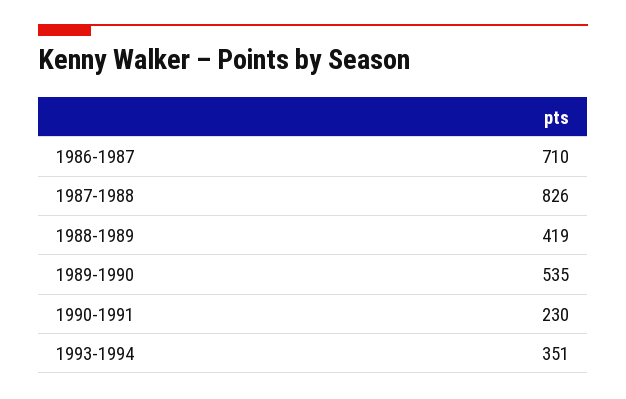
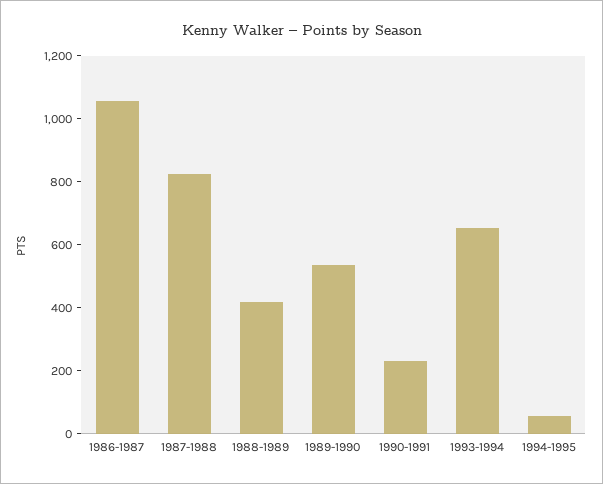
1986-1987: 710 -> 1050
1993-1994: 351 -> 650
1994-1995: none -> 50

